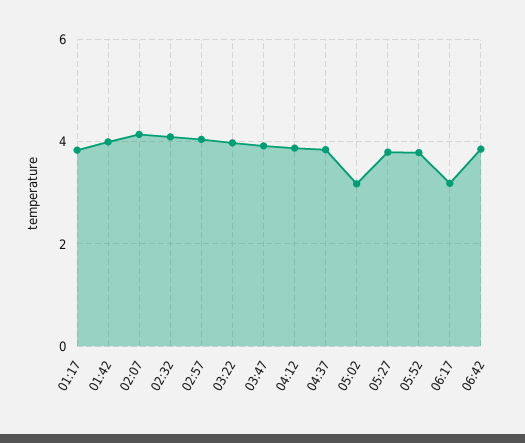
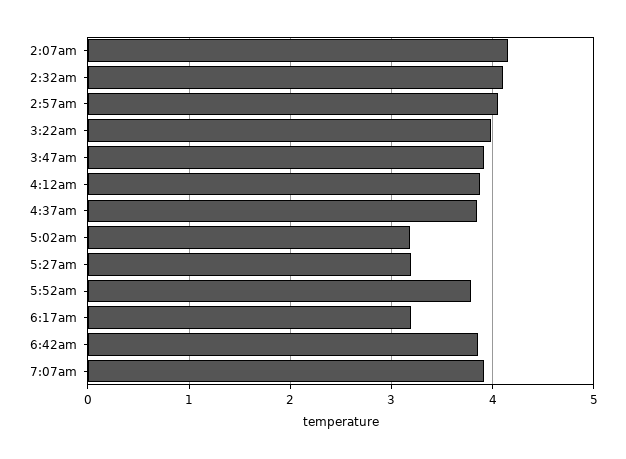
01:17: 3.8 -> none
01:42: 4 -> none
05:27: 3.8 -> 3.2
7:07am: none -> 3.9

